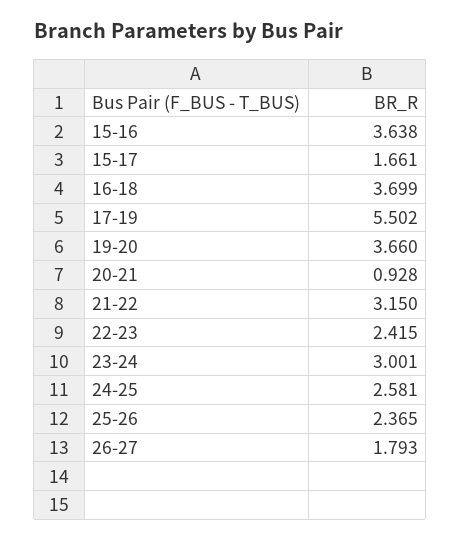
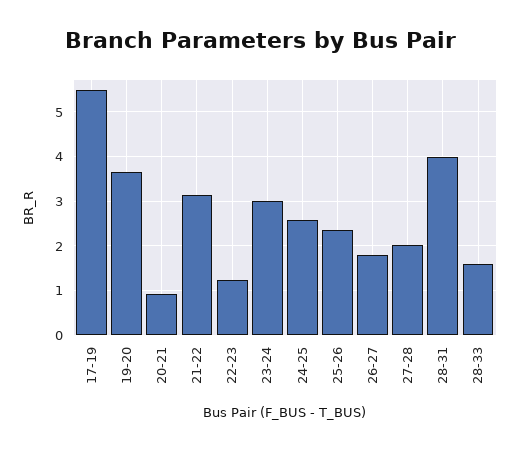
15-16: 3.638 -> none
15-17: 1.661 -> none
16-18: 3.699 -> none
22-23: 2.415 -> 1.2
27-28: none -> 2
28-31: none -> 4
28-33: none -> 1.6

